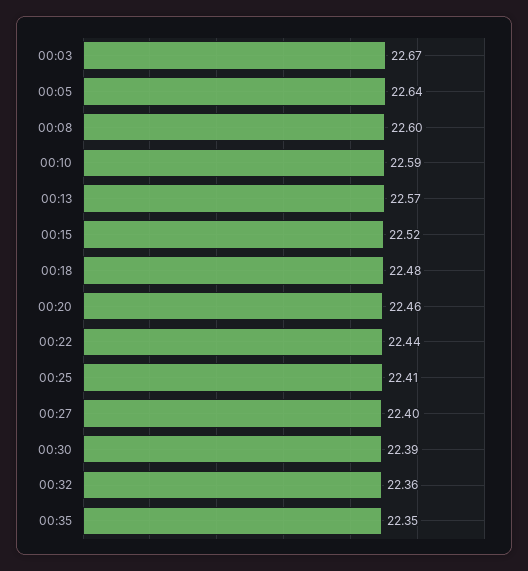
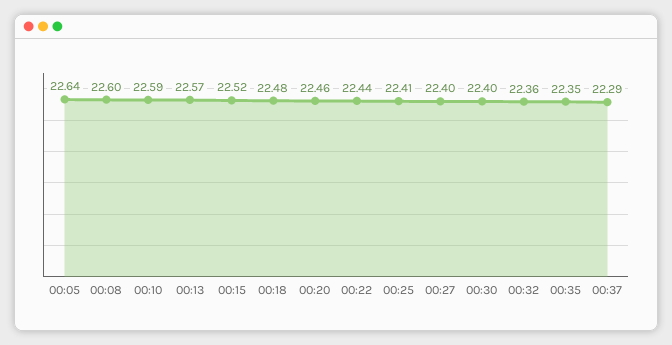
00:03: 22.67 -> none
00:30: 22.39 -> 22.4
00:37: none -> 22.29

